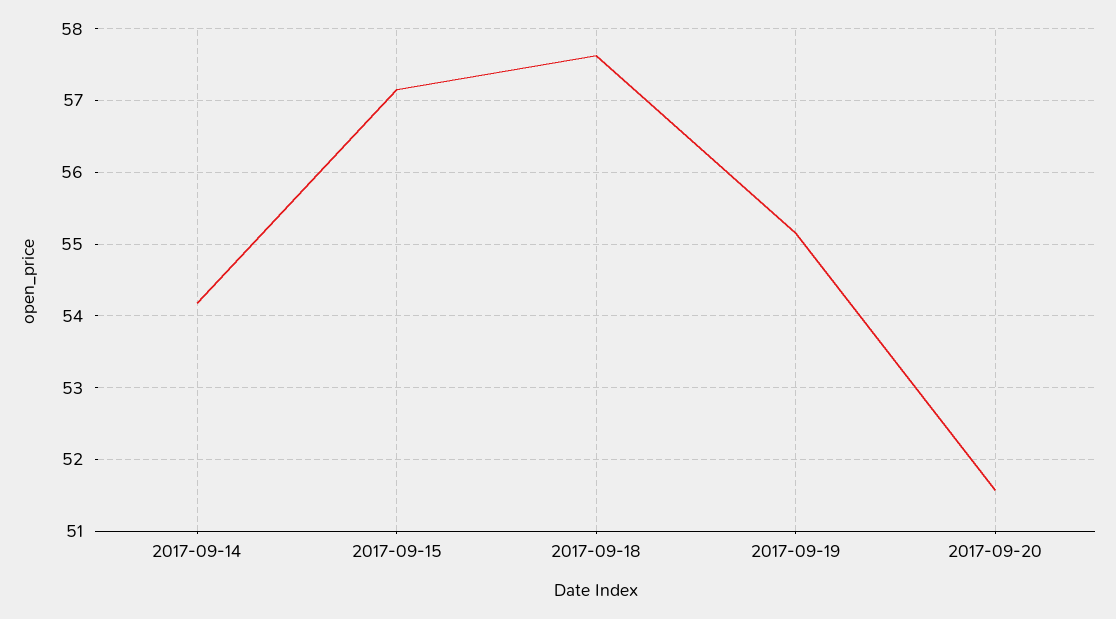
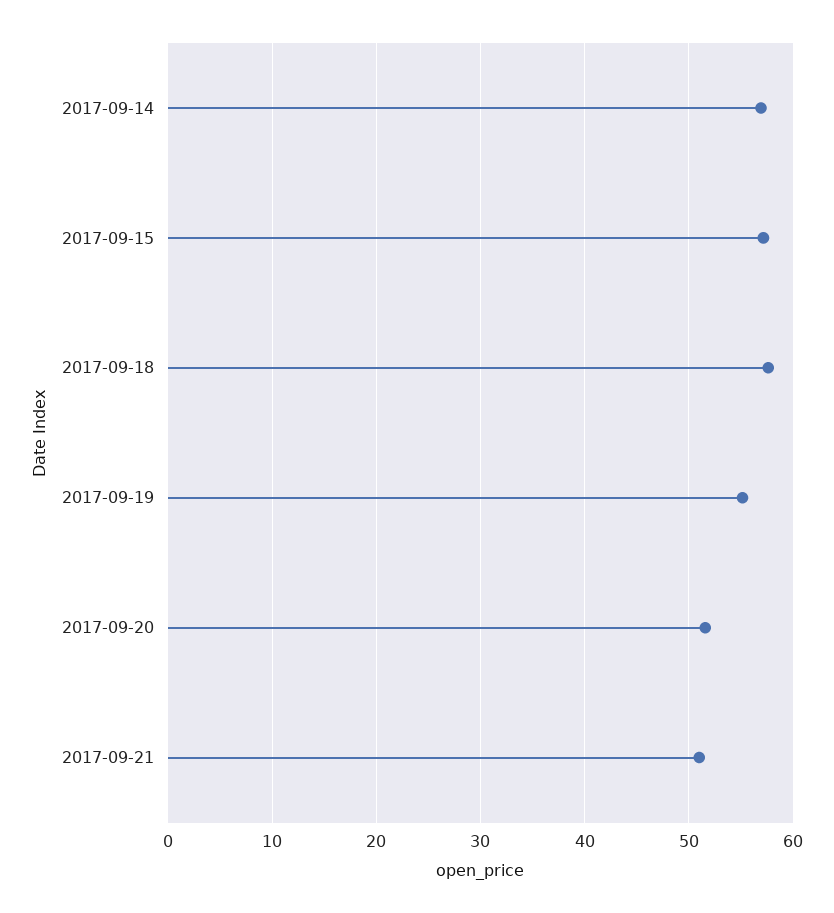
2017-09-14: 54.2 -> 57
2017-09-21: none -> 51

